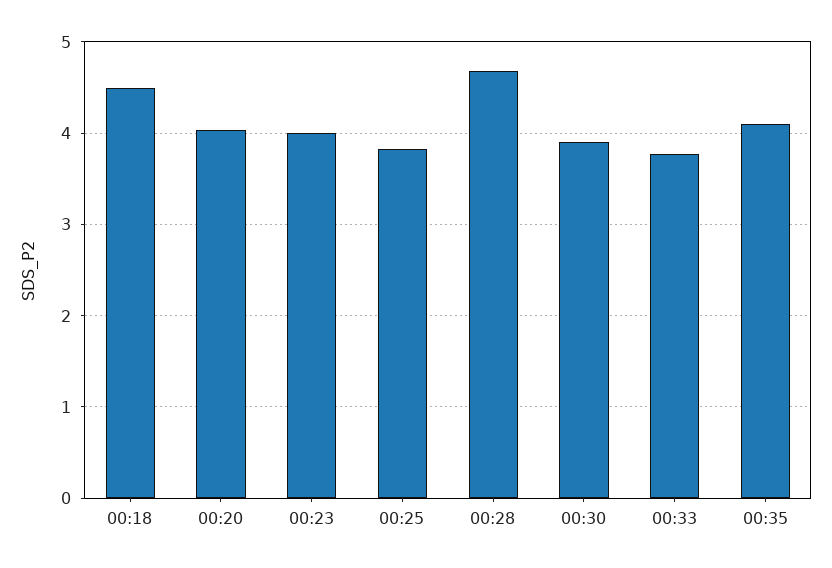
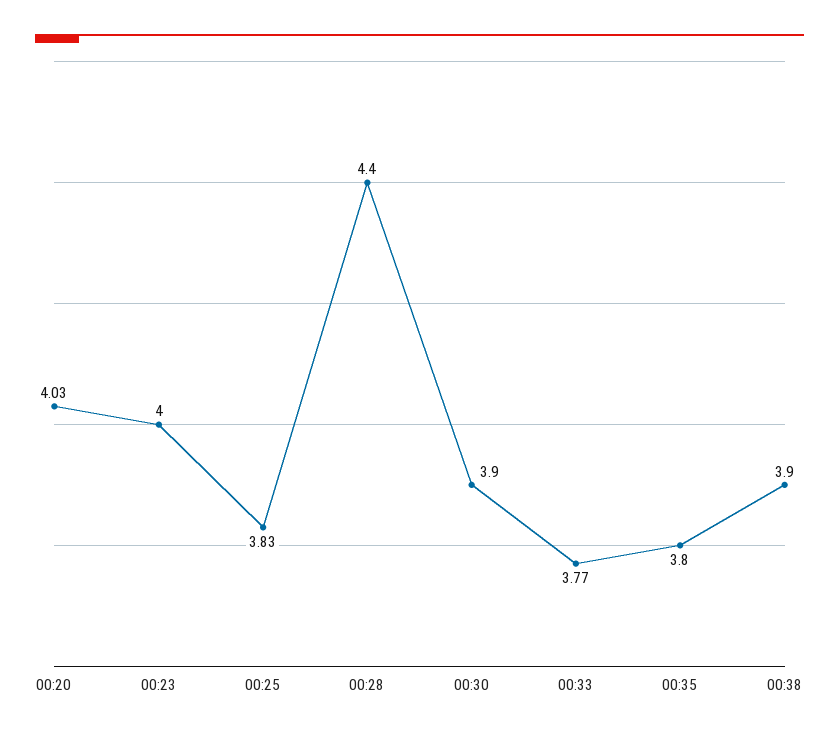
00:18: 4.5 -> none
00:28: 4.7 -> 4.4
00:35: 4.1 -> 3.8
00:38: none -> 3.9

